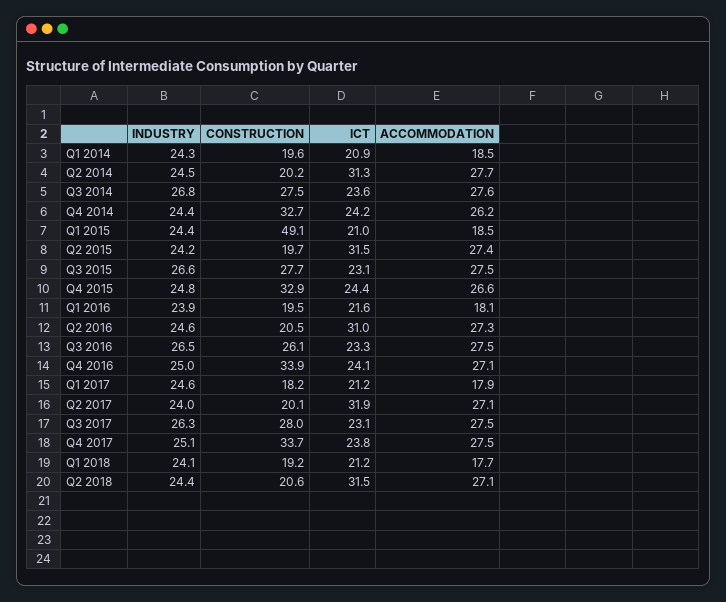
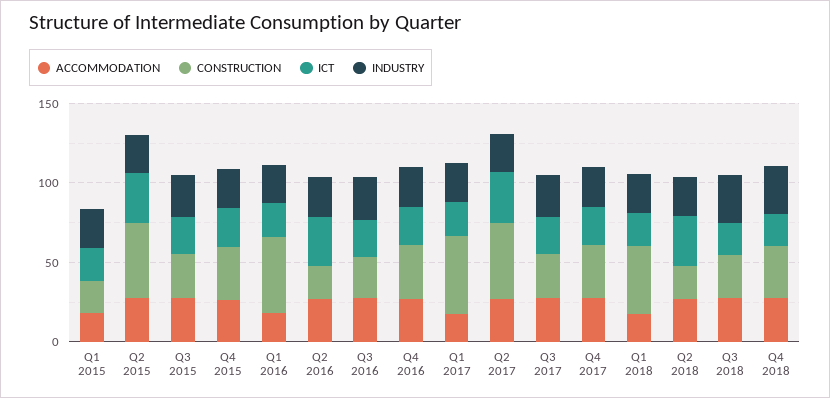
INDUSTRY, Q1 2014: 24.3 -> none
CONSTRUCTION, Q1 2014: 19.6 -> none
ICT, Q1 2014: 20.9 -> none
ACCOMMODATION, Q1 2014: 18.5 -> none
INDUSTRY, Q2 2014: 24.5 -> none
CONSTRUCTION, Q2 2014: 20.2 -> none
ICT, Q2 2014: 31.3 -> none
ACCOMMODATION, Q2 2014: 27.7 -> none
INDUSTRY, Q3 2014: 26.8 -> none
CONSTRUCTION, Q3 2014: 27.5 -> none
ICT, Q3 2014: 23.6 -> none
ACCOMMODATION, Q3 2014: 27.6 -> none
INDUSTRY, Q4 2014: 24.4 -> none
CONSTRUCTION, Q4 2014: 32.7 -> none
ICT, Q4 2014: 24.2 -> none
ACCOMMODATION, Q4 2014: 26.2 -> none
CONSTRUCTION, Q1 2015: 49.1 -> 20
CONSTRUCTION, Q2 2015: 19.7 -> 50
CONSTRUCTION, Q1 2016: 19.5 -> 50
CONSTRUCTION, Q1 2017: 18.2 -> 50
CONSTRUCTION, Q2 2017: 20.1 -> 50
CONSTRUCTION, Q1 2018: 19.2 -> 40
ACCOMMODATION, Q3 2018: none -> 30
CONSTRUCTION, Q3 2018: none -> 30
ICT, Q3 2018: none -> 20
INDUSTRY, Q3 2018: none -> 30
ACCOMMODATION, Q4 2018: none -> 30
CONSTRUCTION, Q4 2018: none -> 30
ICT, Q4 2018: none -> 20
INDUSTRY, Q4 2018: none -> 30

